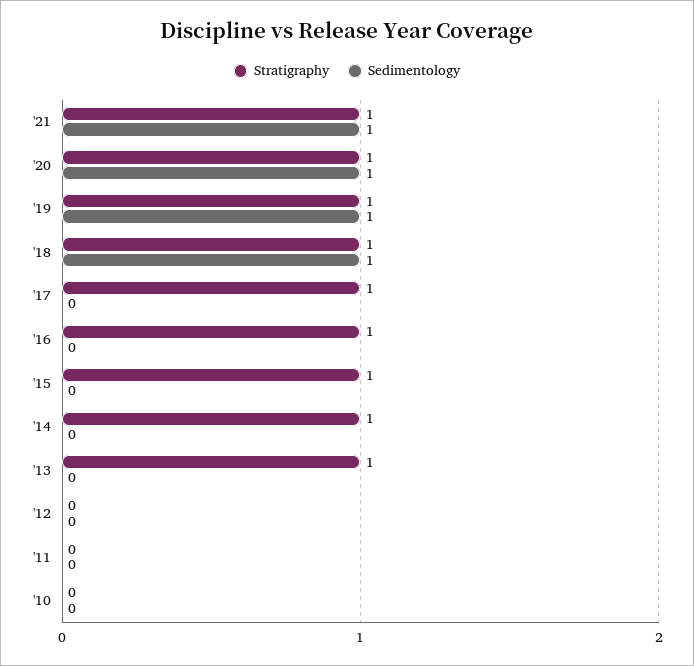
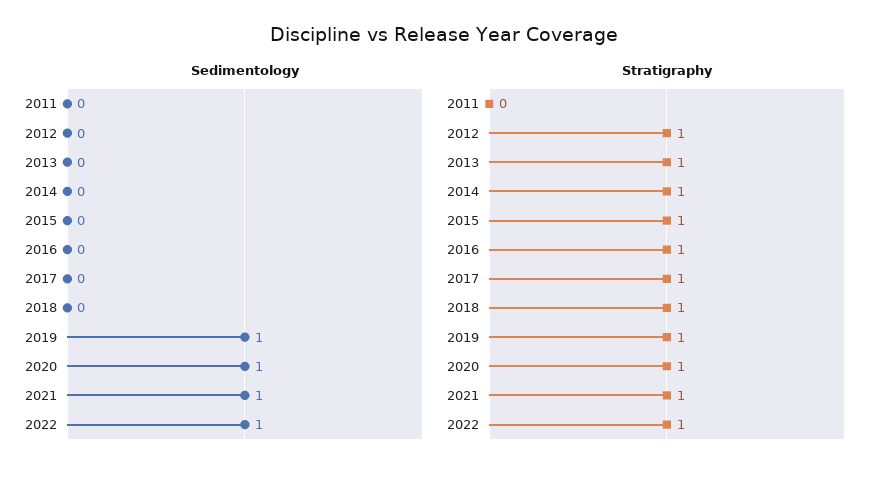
Sedimentology, '18: 1 -> 0
Stratigraphy, '12: 0 -> 1
Stratigraphy, '10: 0 -> none
Sedimentology, '10: 0 -> none
Sedimentology, 2022: none -> 1
Stratigraphy, 2022: none -> 1

